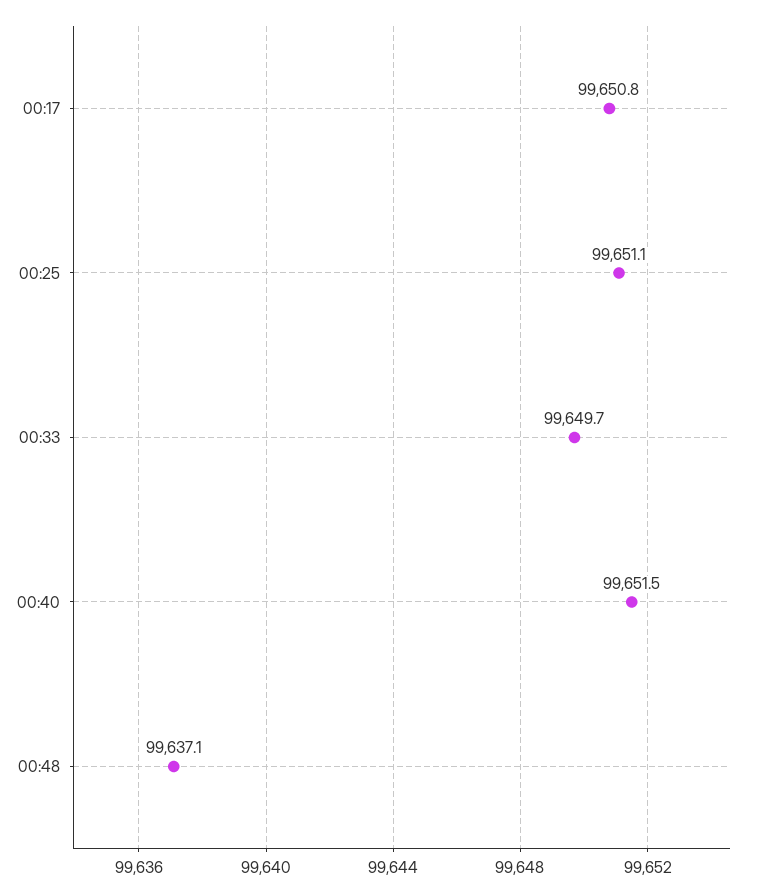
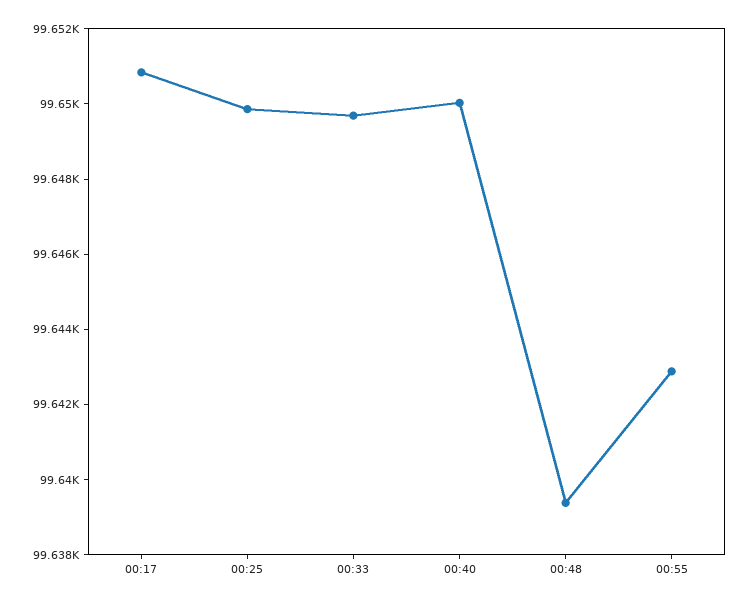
00:25: 99651.1 -> 99650
00:40: 99651.5 -> 99650
00:48: 99637.1 -> 99639.5
00:55: none -> 99643

